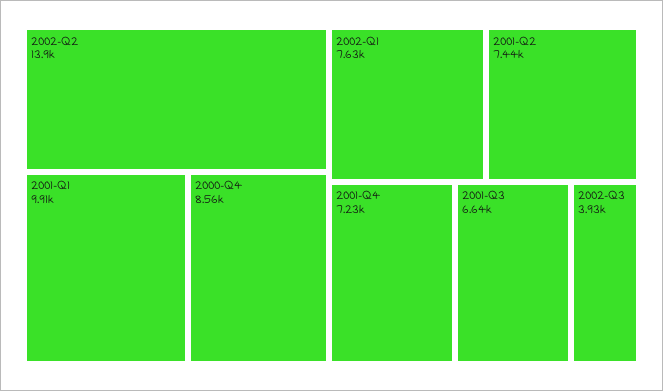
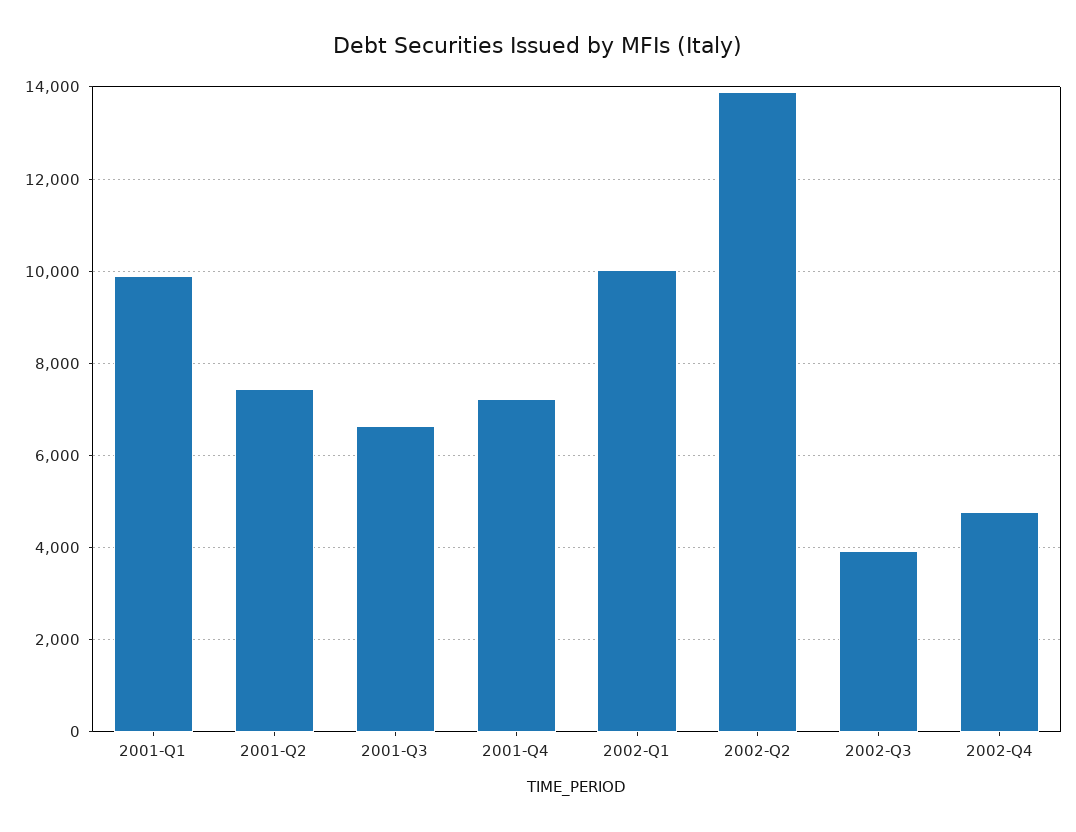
2000-Q4: 8560 -> none
2002-Q1: 7630 -> 10000
2002-Q4: none -> 4800

